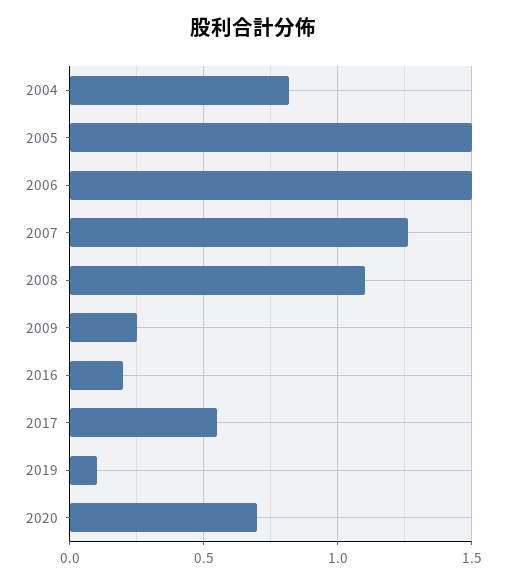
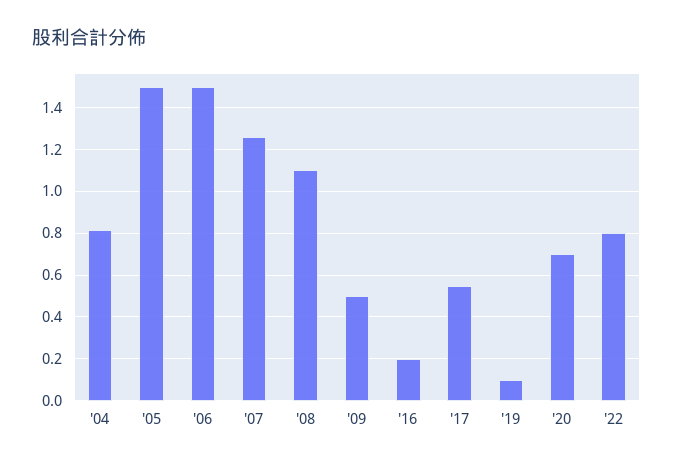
2009: 0.25 -> 0.5
'22: none -> 0.8

